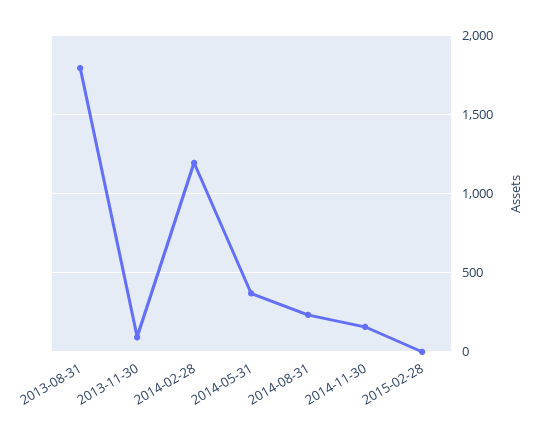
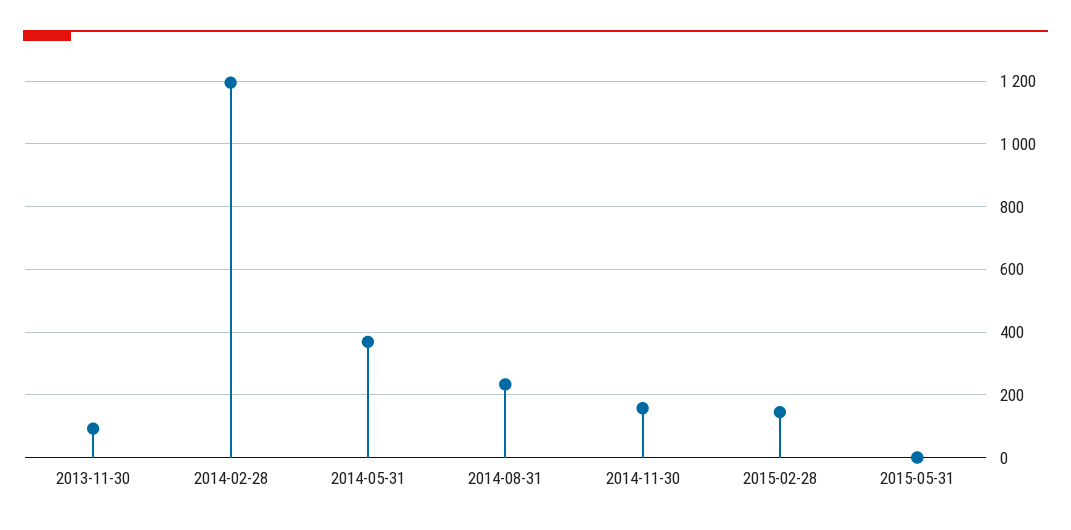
2013-08-31: 1800 -> none
2015-02-28: 0 -> 140
2015-05-31: none -> 0

